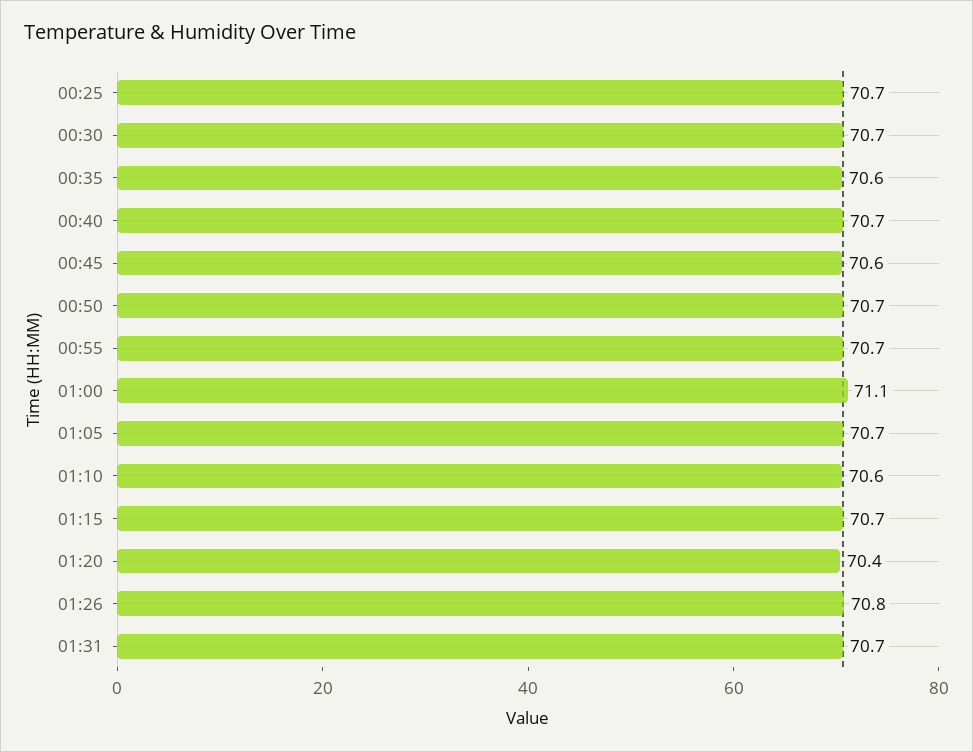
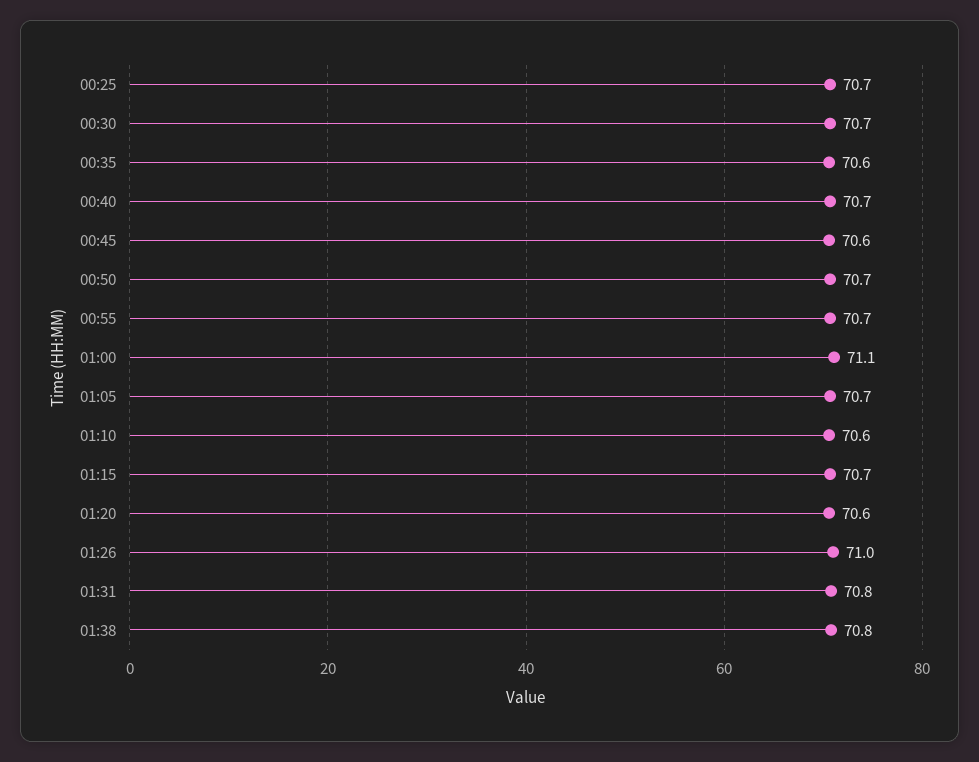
01:20: 70.4 -> 70.6
01:26: 70.8 -> 71
01:31: 70.7 -> 70.8
01:38: none -> 70.8

